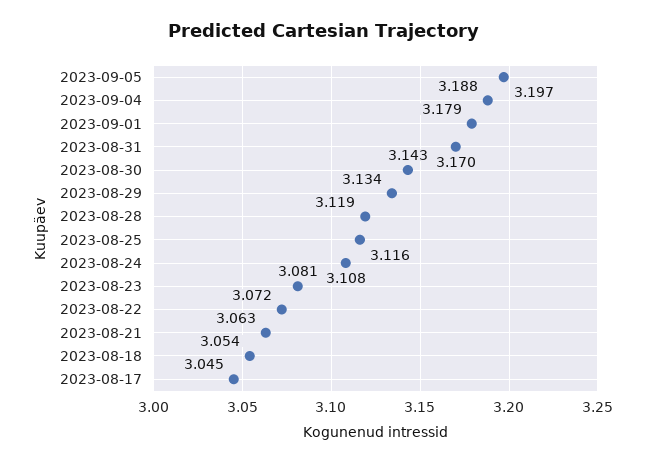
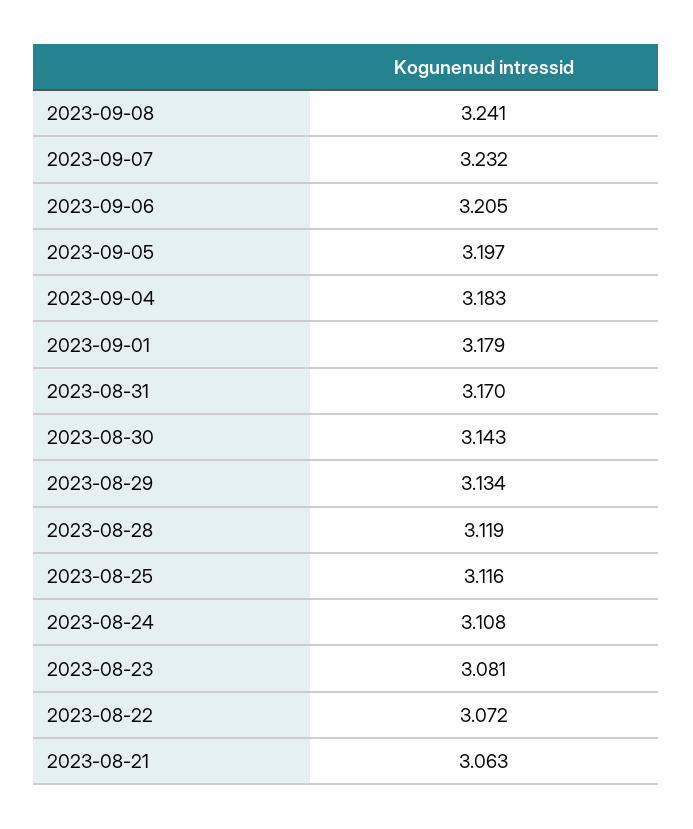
2023-09-04: 3.188 -> 3.183
2023-08-18: 3.054 -> none
2023-08-17: 3.045 -> none
2023-09-08: none -> 3.241
2023-09-07: none -> 3.232
2023-09-06: none -> 3.205

